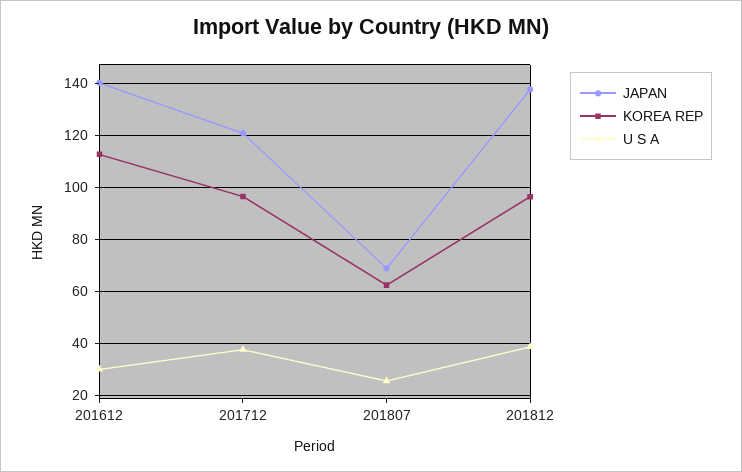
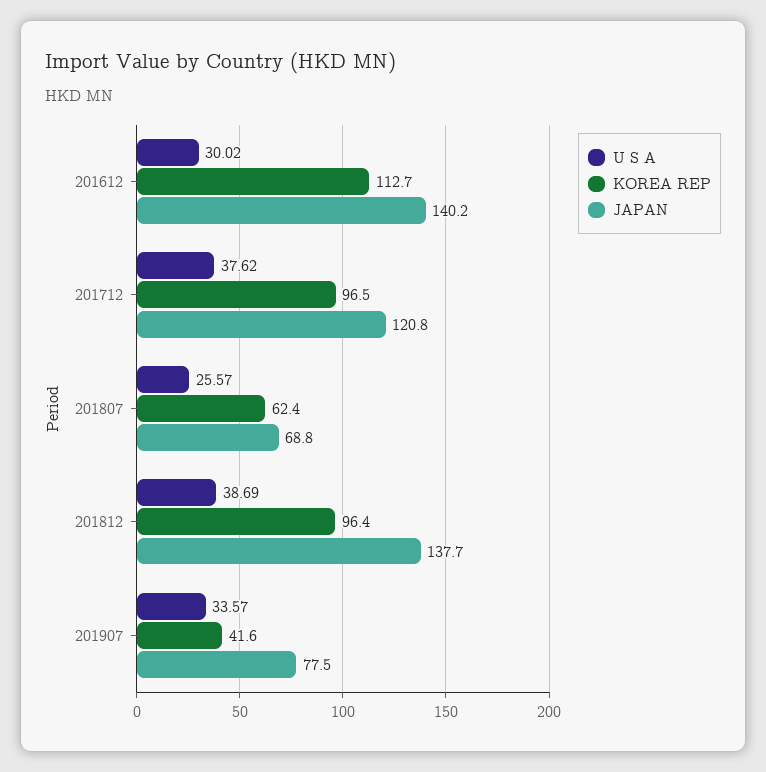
U S A, 201907: none -> 33.57
KOREA REP, 201907: none -> 41.6
JAPAN, 201907: none -> 77.5

